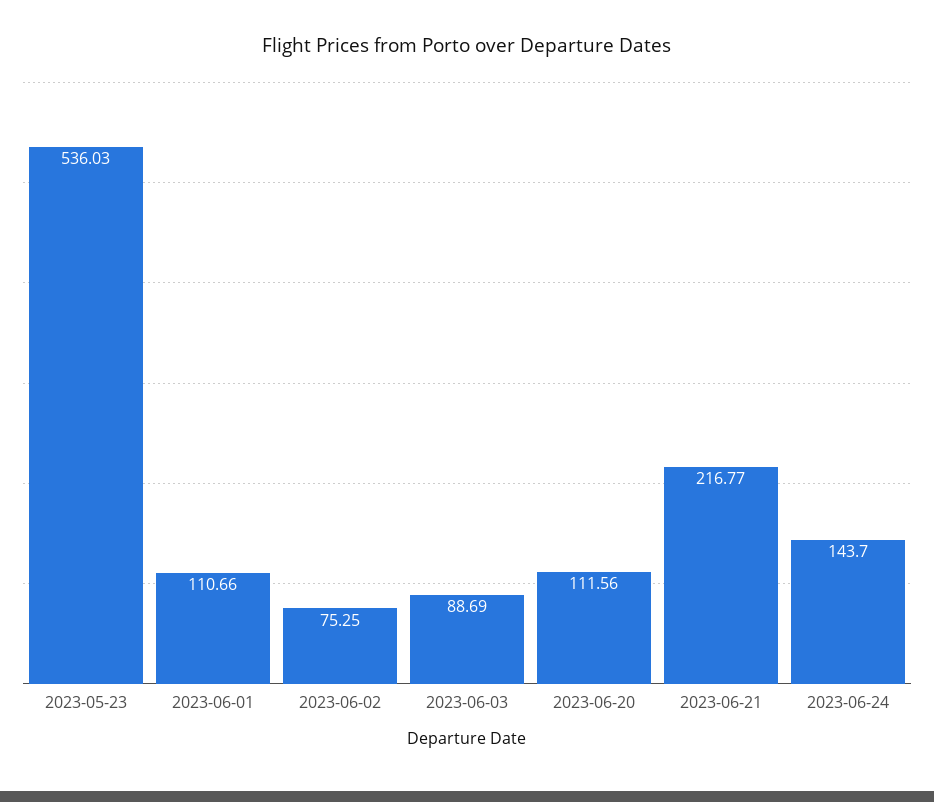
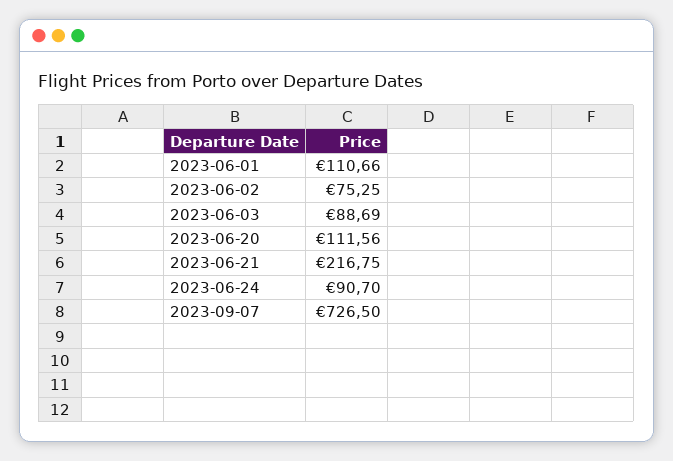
2023-05-23: 536.03 -> none
2023-06-21: 216.77 -> 216.75
2023-06-24: 143.7 -> 90.7
2023-09-07: none -> 726.5

